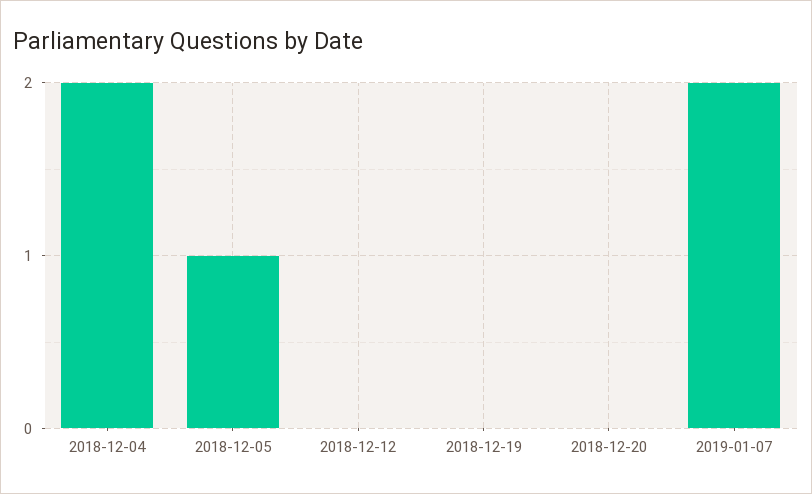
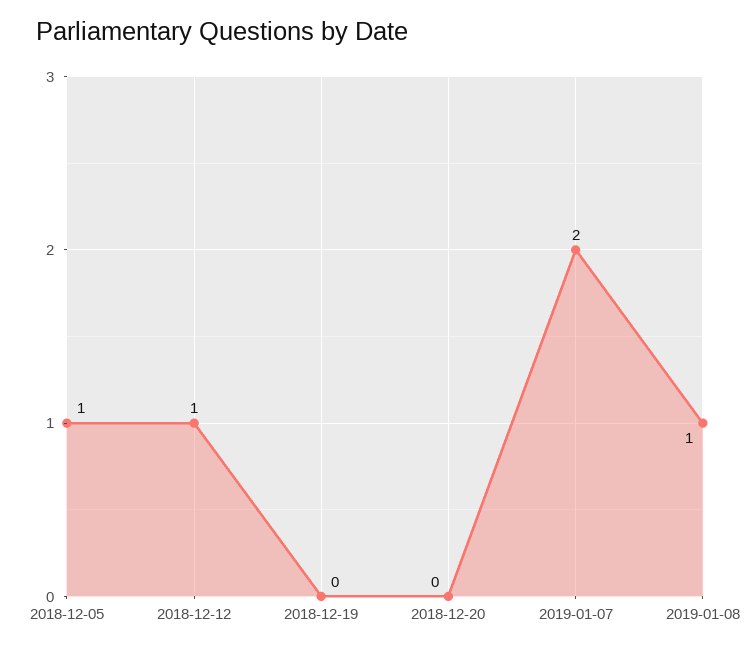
2018-12-04: 2 -> none
2018-12-12: 0 -> 1
2019-01-08: none -> 1

